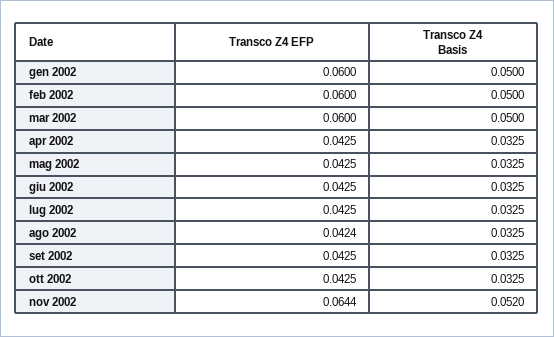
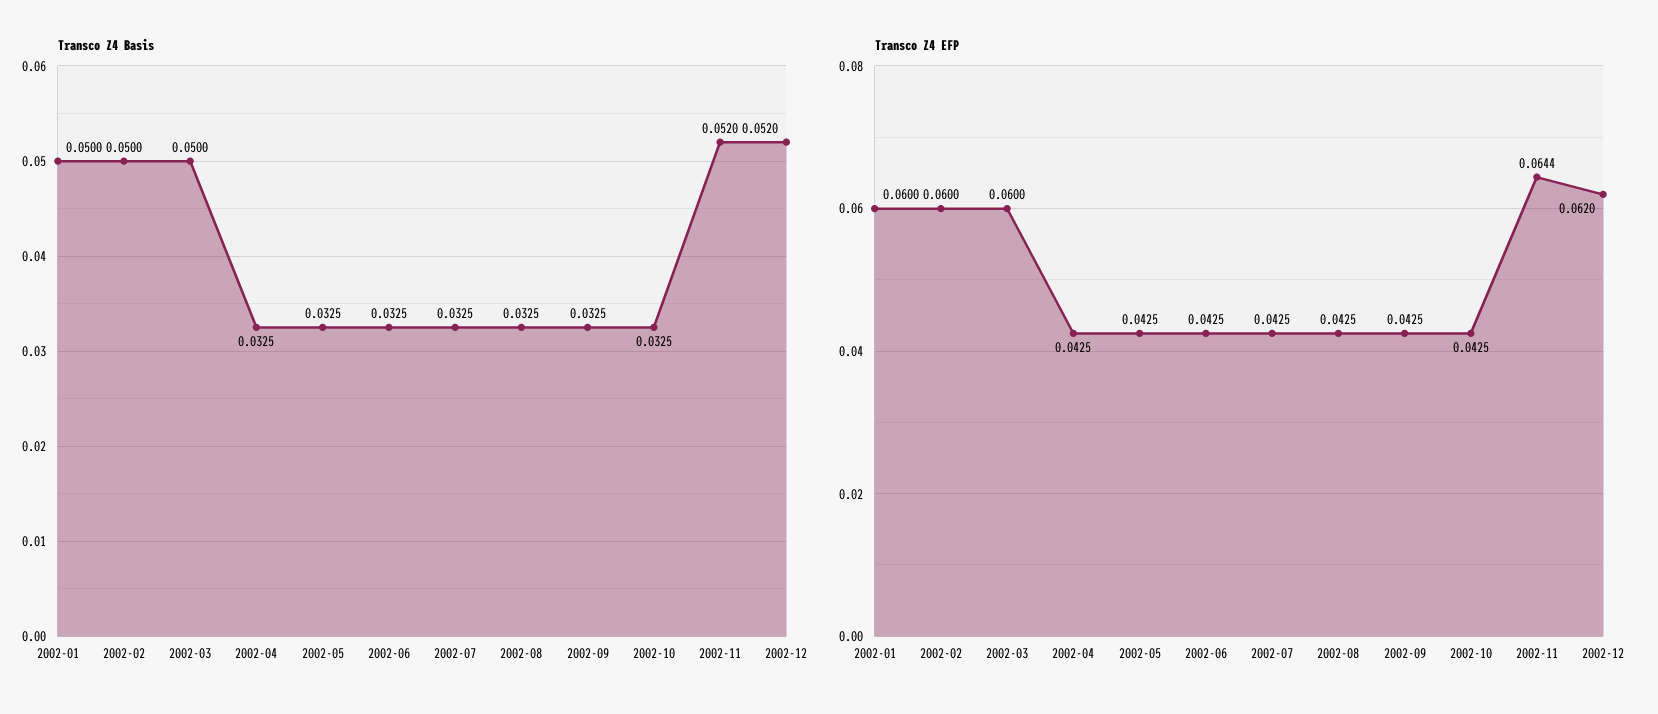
Transco Z4 EFP, ago 2002: 0.0424 -> 0.0425
Transco Z4 Basis, 2002-12: none -> 0.052
Transco Z4 EFP, 2002-12: none -> 0.062

